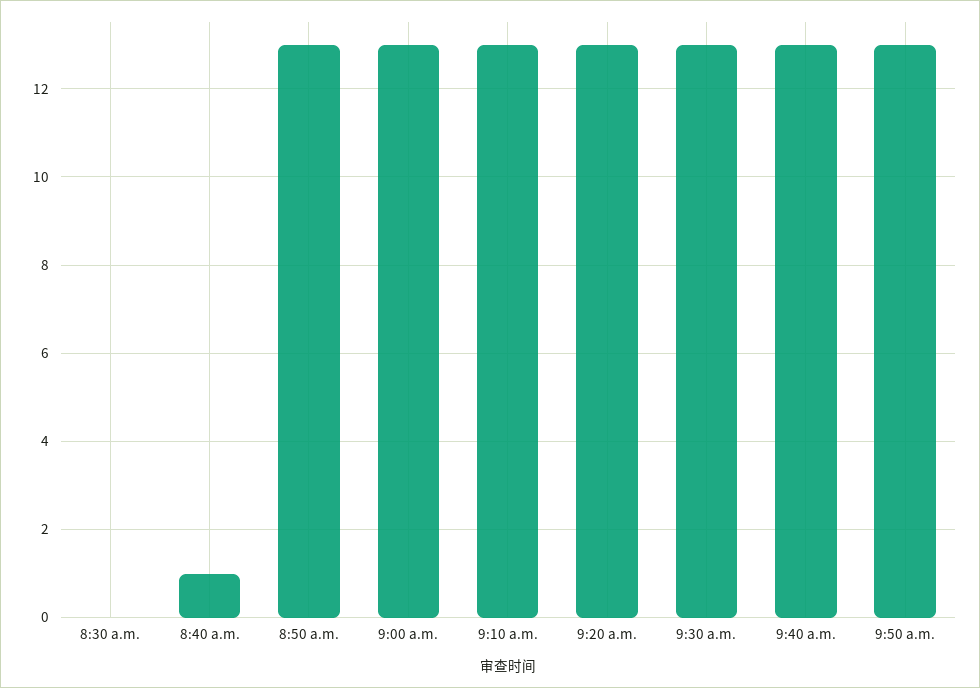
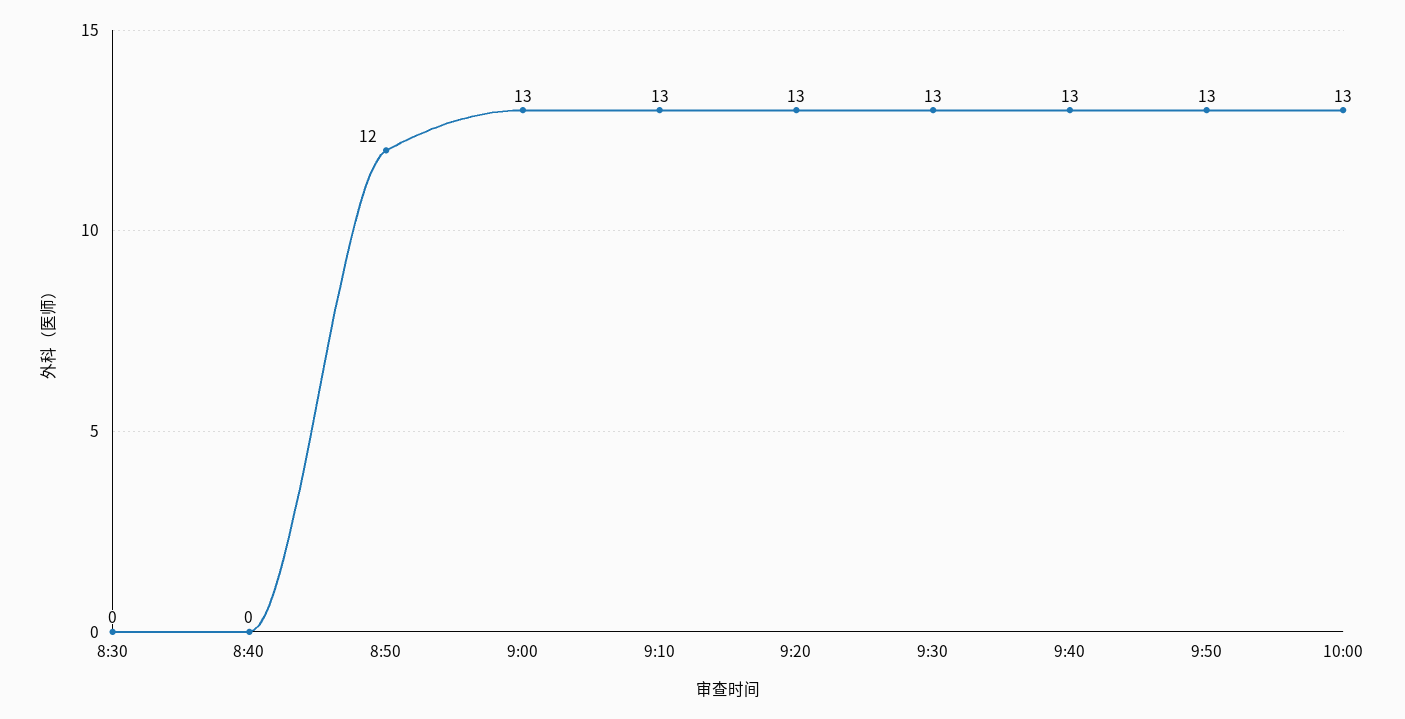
8:40 a.m.: 1 -> 0
8:50 a.m.: 13 -> 12
10:00: none -> 13

